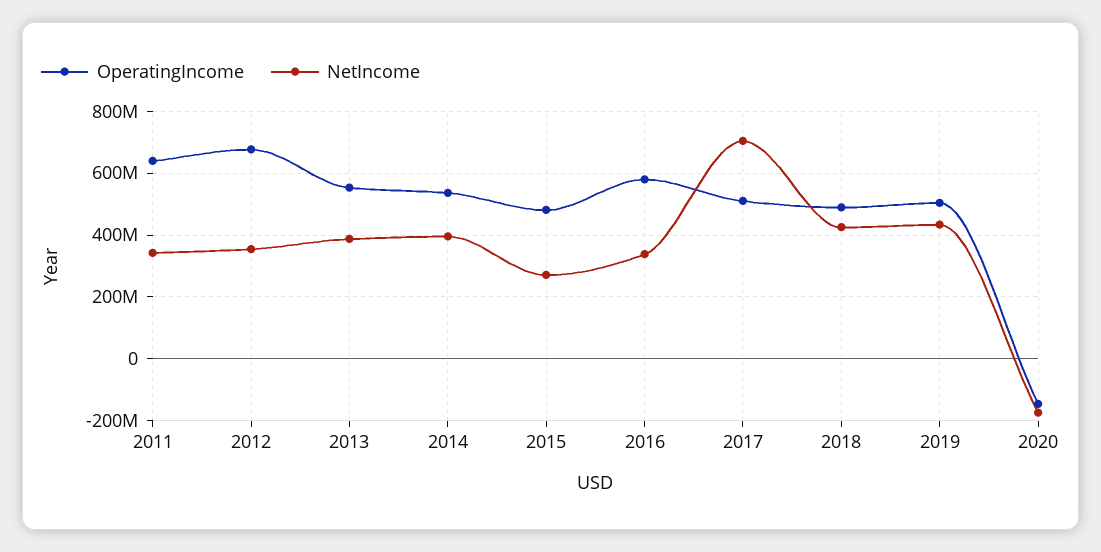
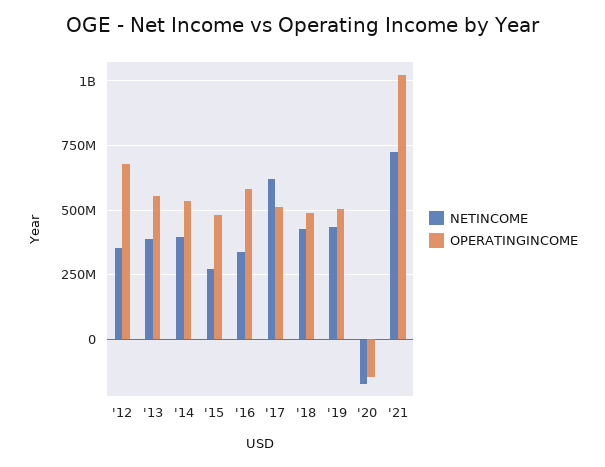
OperatingIncome, 2011: 640000000 -> none
NetIncome, 2011: 340000000 -> none
NetIncome, 2017: 700000000 -> 625000000
NetIncome, '21: none -> 725000000
OperatingIncome, '21: none -> 1025000000

